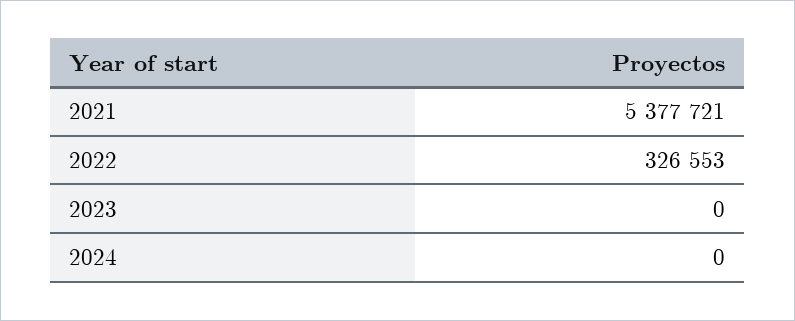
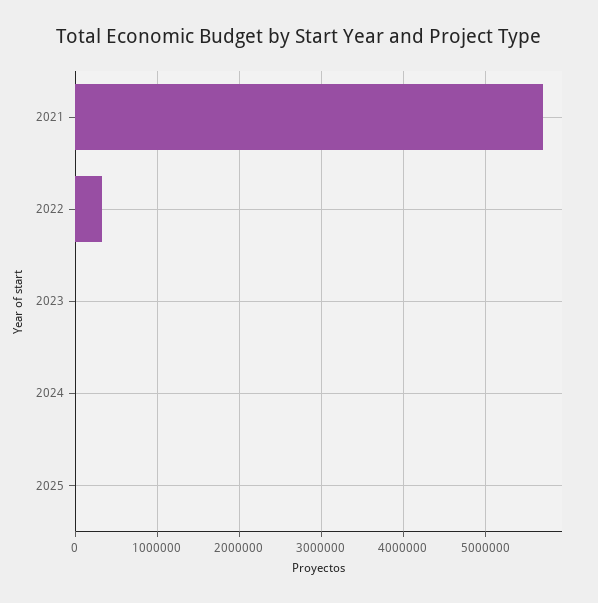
2021: 5377721 -> 5700000
2025: none -> 0

